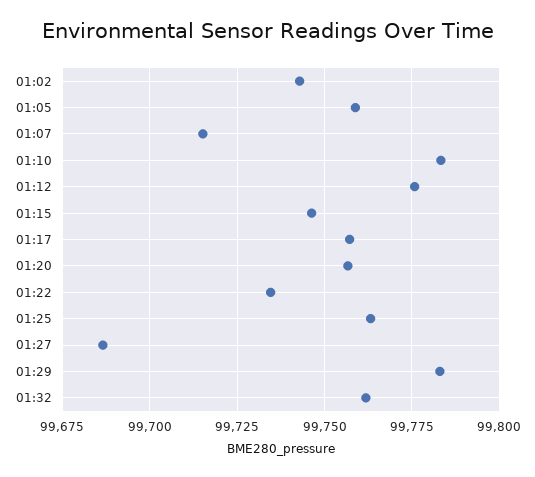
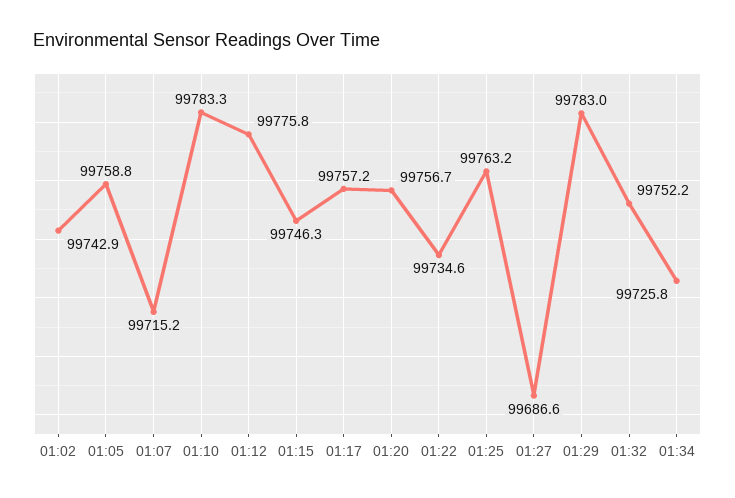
01:32: 99762.5 -> 99752.2
01:34: none -> 99725.8

